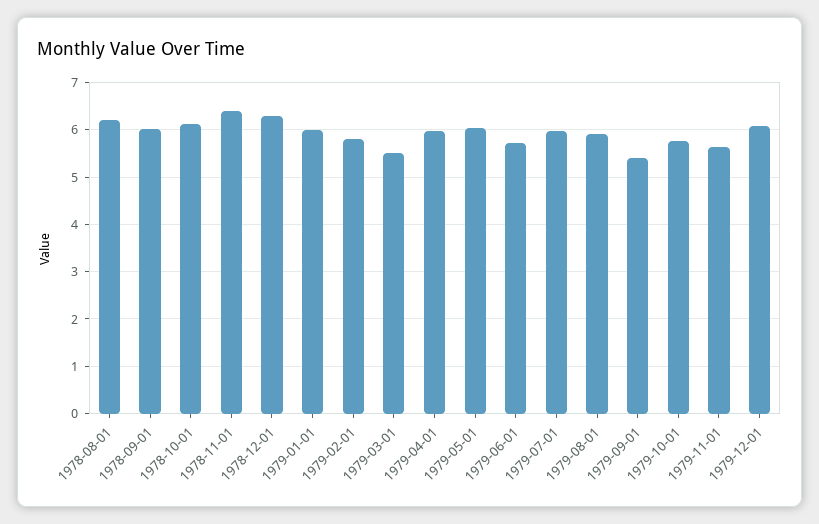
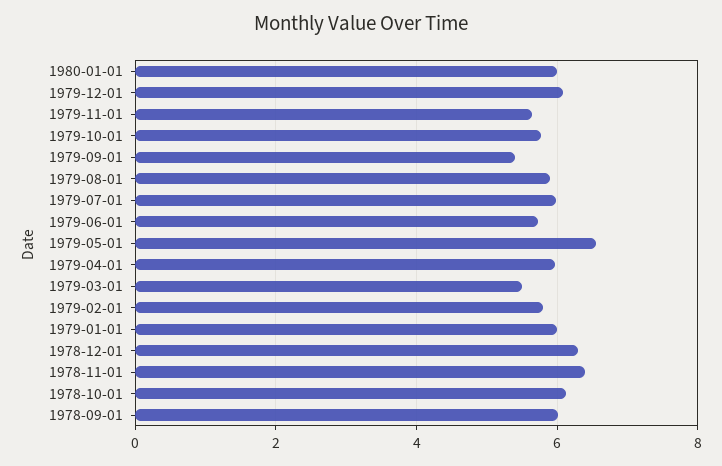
1978-08-01: 6.2 -> none
1979-05-01: 6 -> 6.6
1980-01-01: none -> 6

